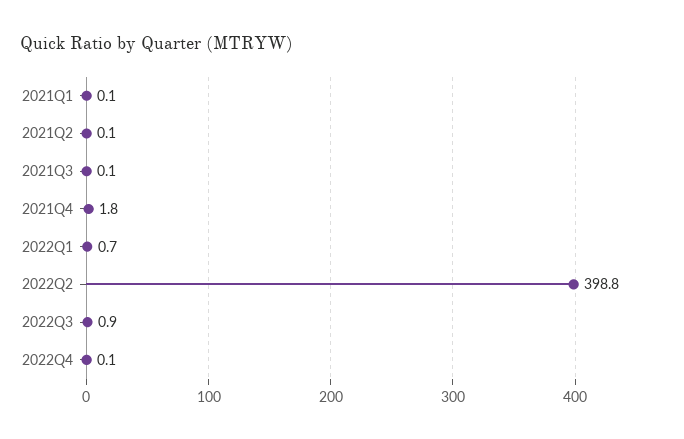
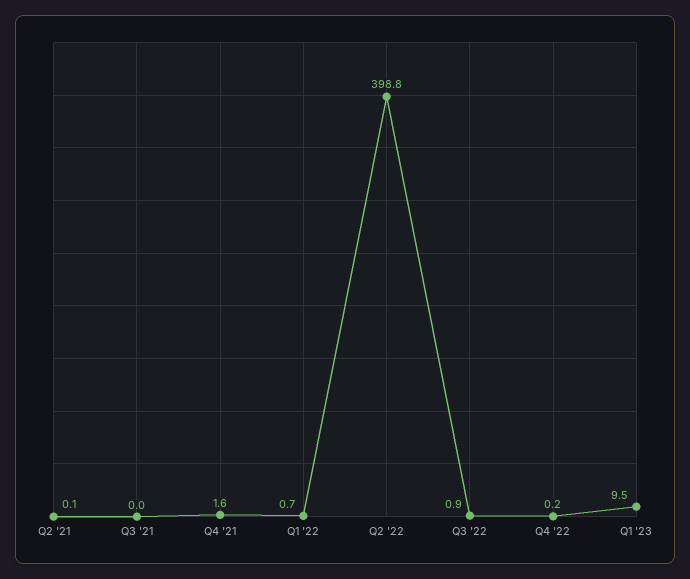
2021Q1: 0.1 -> none
2021Q3: 0.1 -> 0
2021Q4: 1.8 -> 1.6
2022Q4: 0.1 -> 0.2
Q1 '23: none -> 9.5

